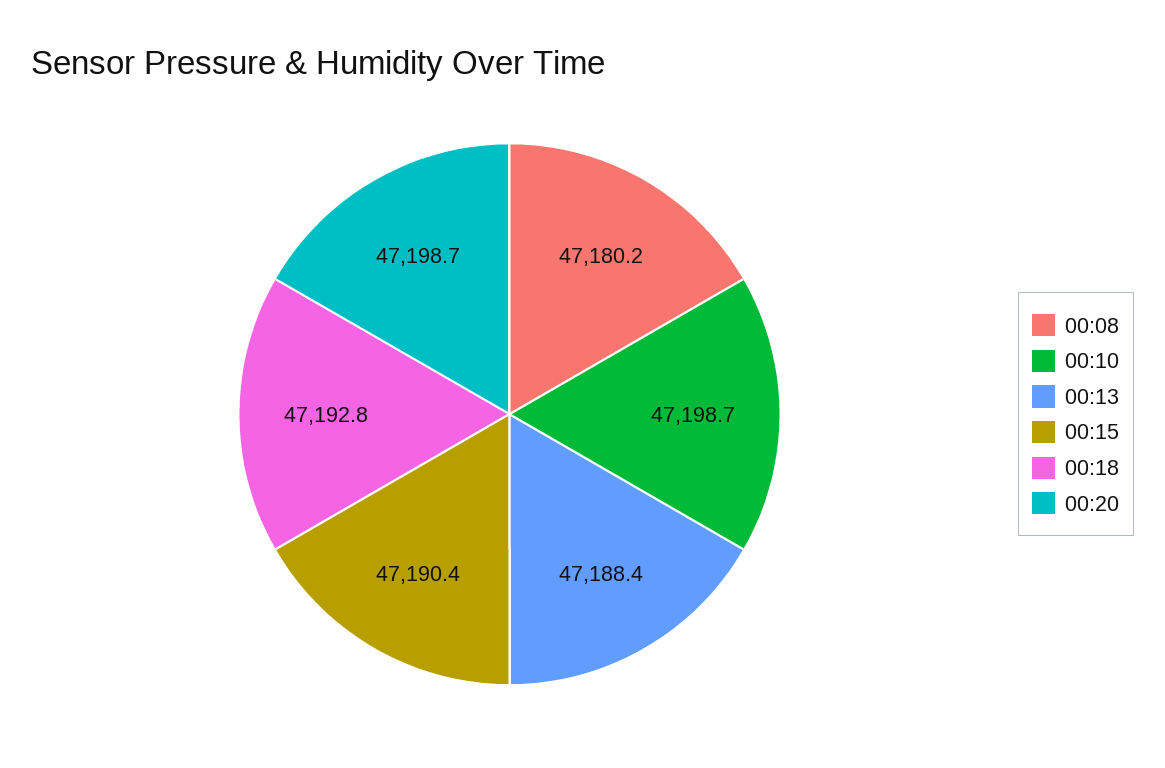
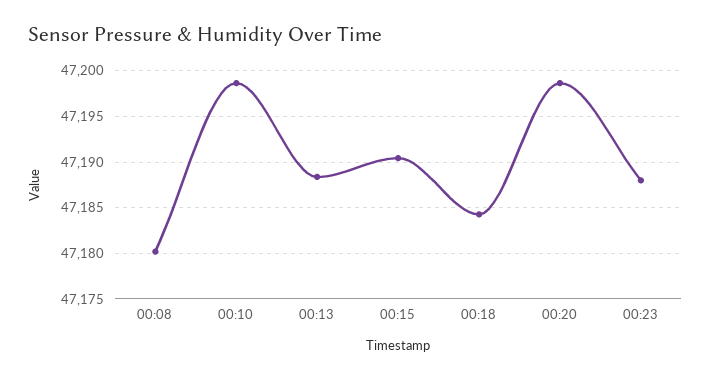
00:18: 47192.8 -> 47184
00:23: none -> 47188

